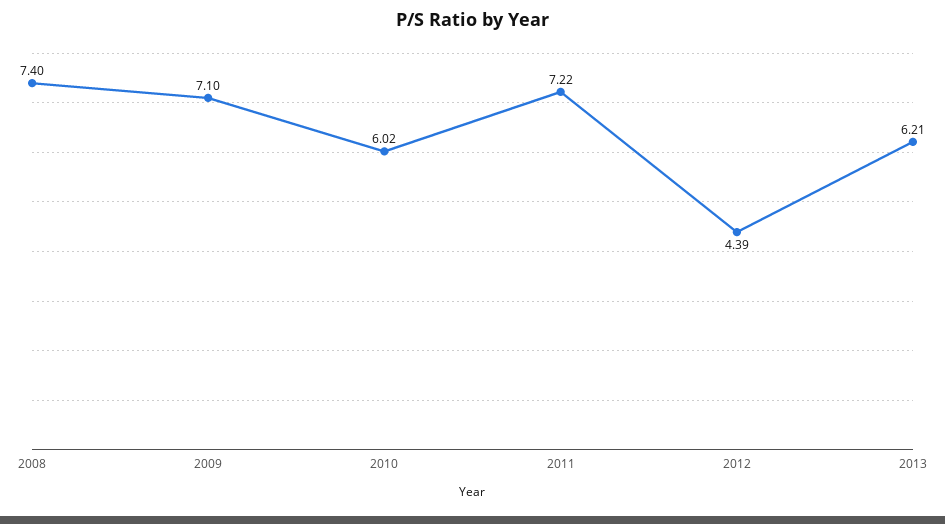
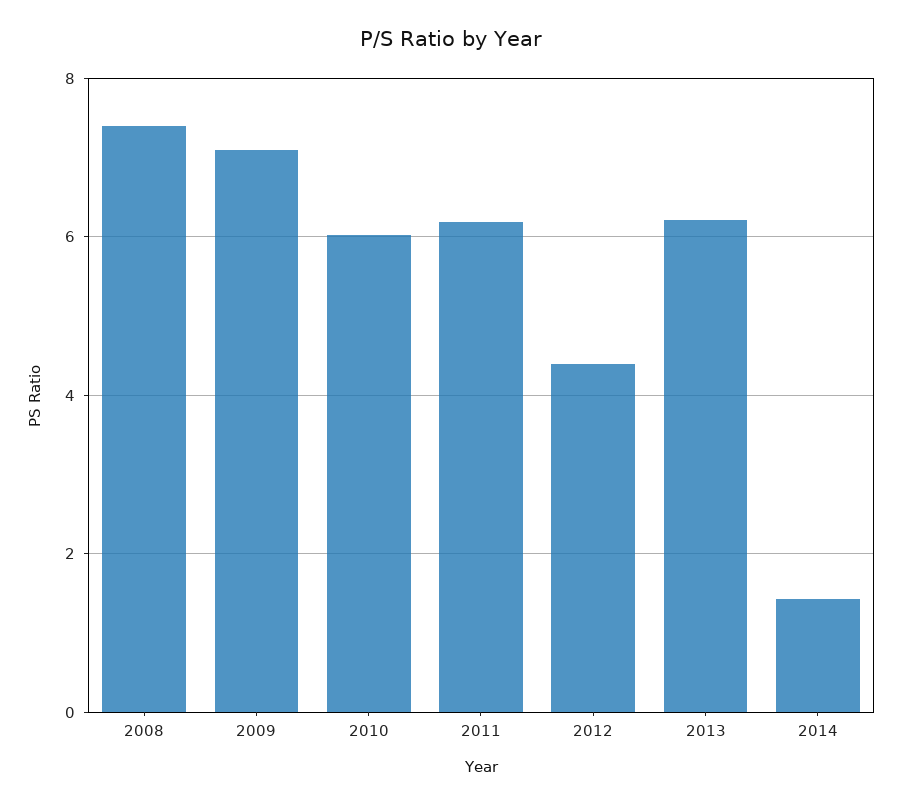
2011: 7.22 -> 6.2
2014: none -> 1.4

